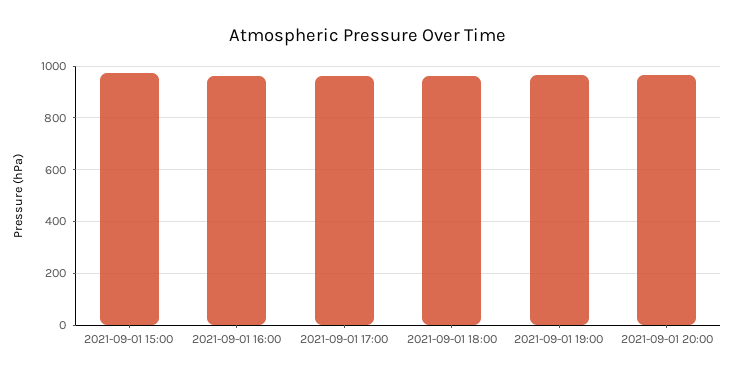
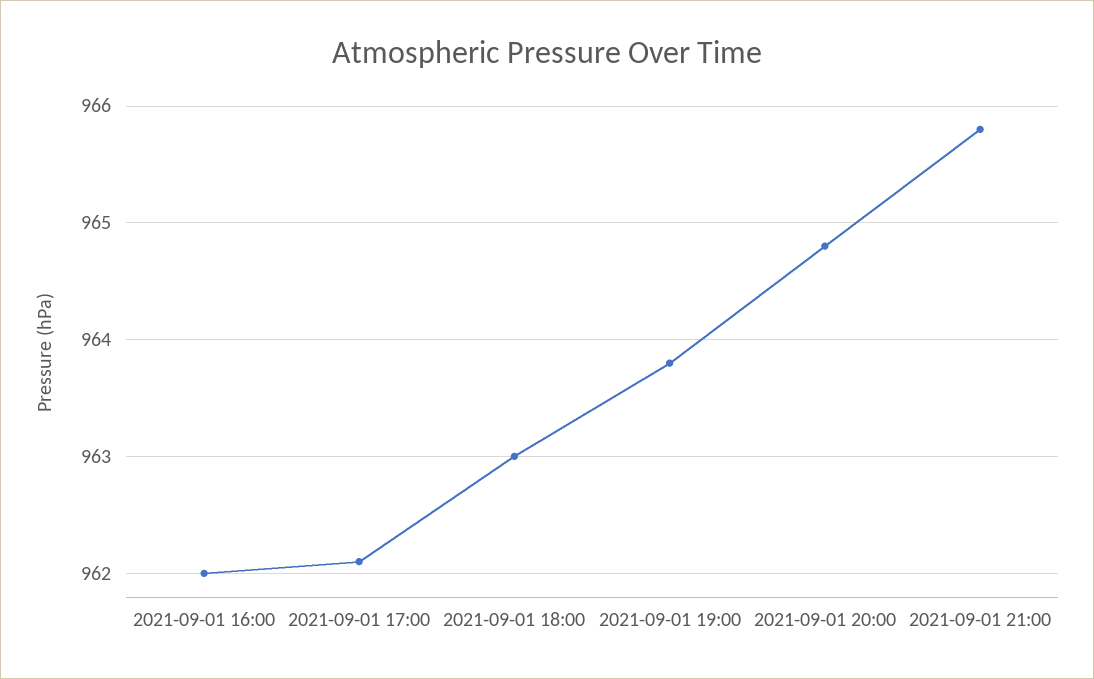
2021-09-01 15:00: 975 -> none
2021-09-01 21:00: none -> 965.8

